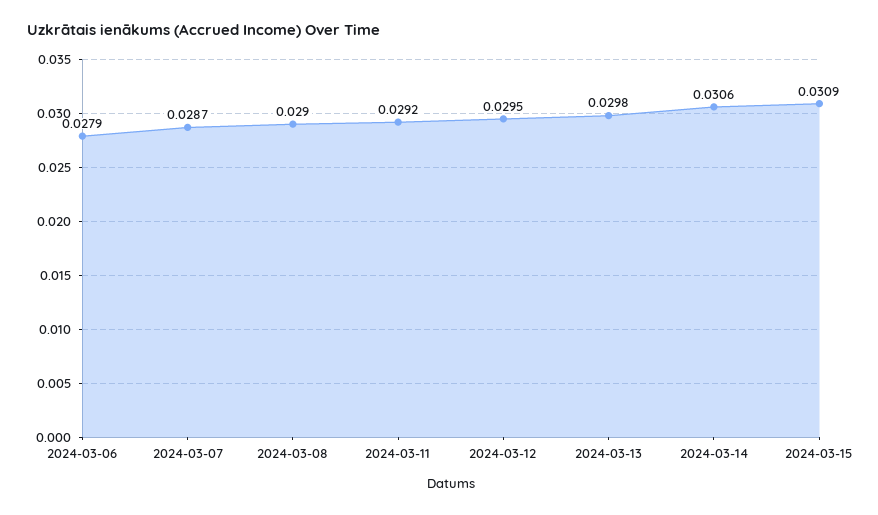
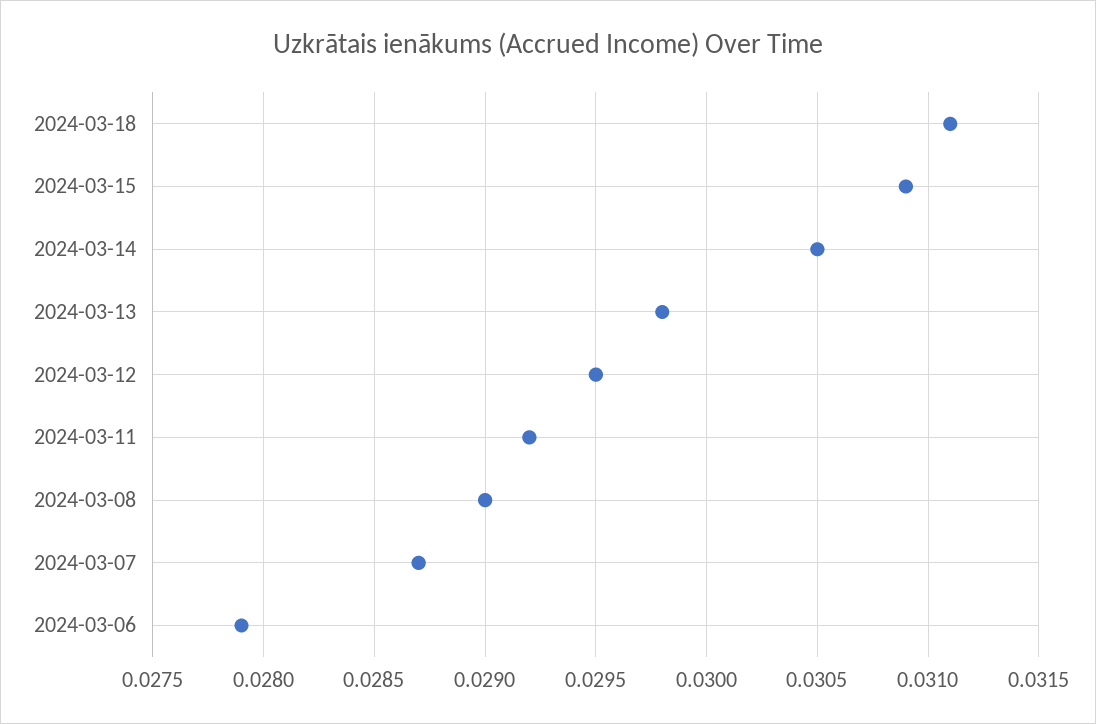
2024-03-14: 0.0306 -> 0.0305
2024-03-18: none -> 0.0311

